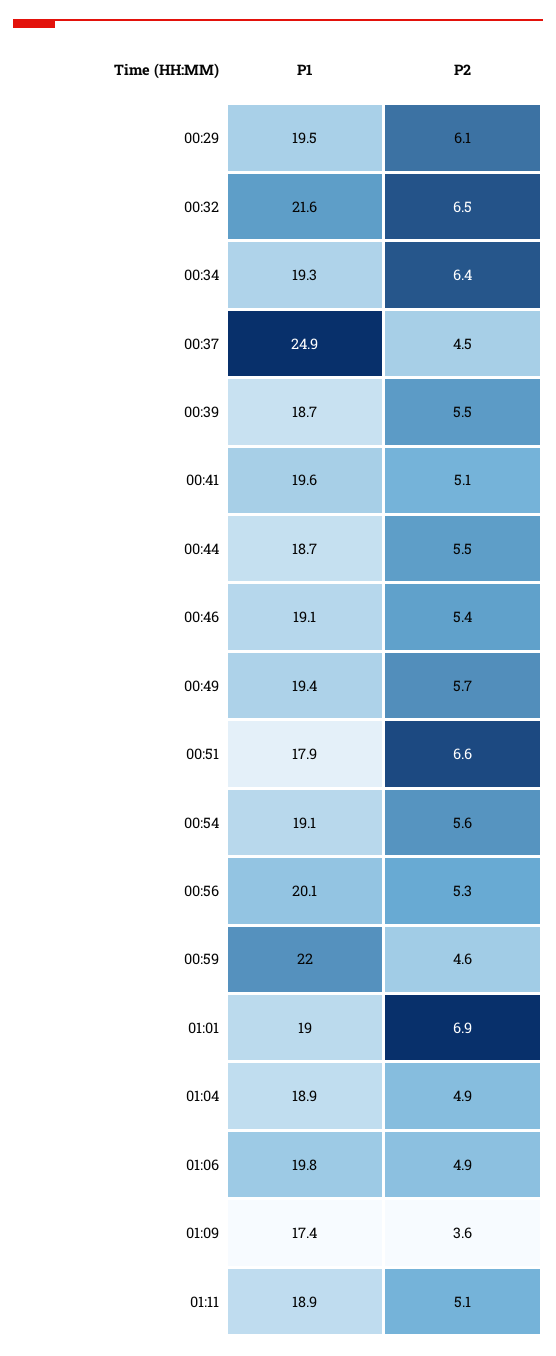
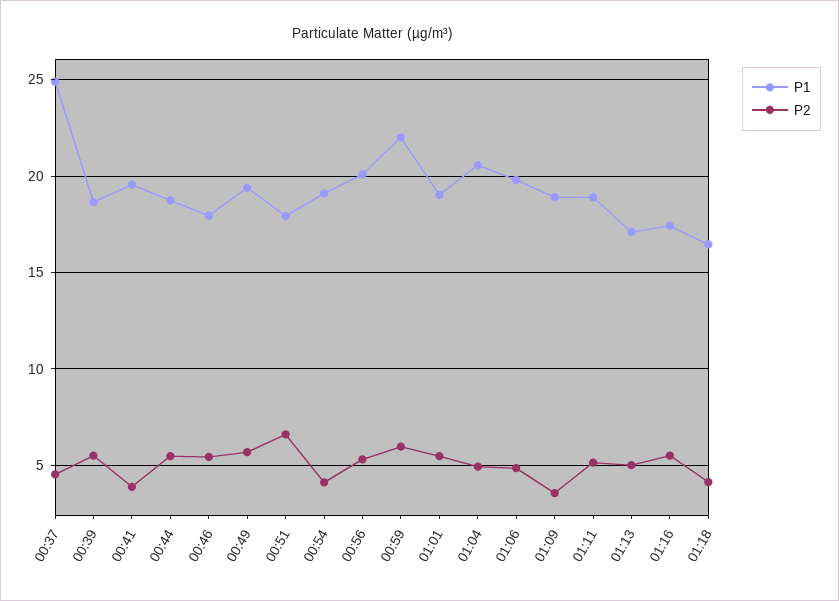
P1, 00:29: 19.5 -> none
P2, 00:29: 6.1 -> none
P1, 00:32: 21.6 -> none
P2, 00:32: 6.5 -> none
P1, 00:34: 19.3 -> none
P2, 00:34: 6.4 -> none
P2, 00:41: 5.1 -> 4
P1, 00:46: 19.1 -> 18
P2, 00:54: 5.6 -> 4
P2, 00:59: 4.6 -> 6
P2, 01:01: 6.9 -> 5.5
P1, 01:04: 18.9 -> 20.5
P1, 01:09: 17.4 -> 19
P1, 01:13: none -> 17
P2, 01:13: none -> 5
P1, 01:16: none -> 17.5
P2, 01:16: none -> 5.5
P1, 01:18: none -> 16.5
P2, 01:18: none -> 4

